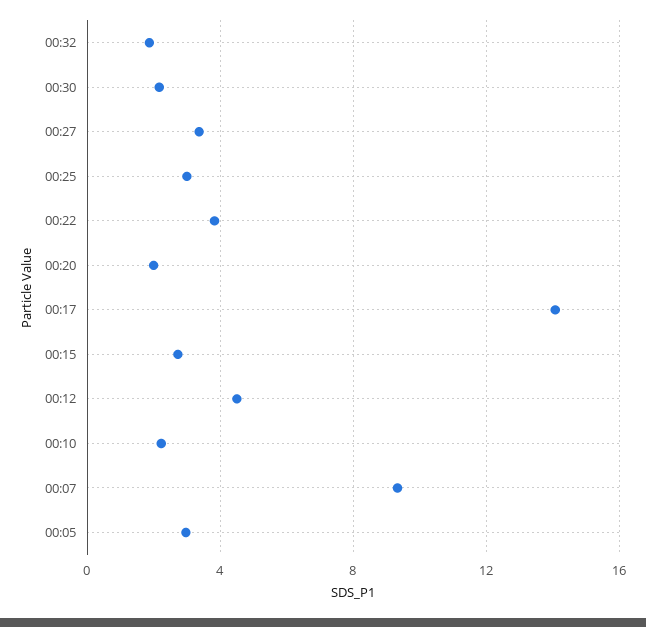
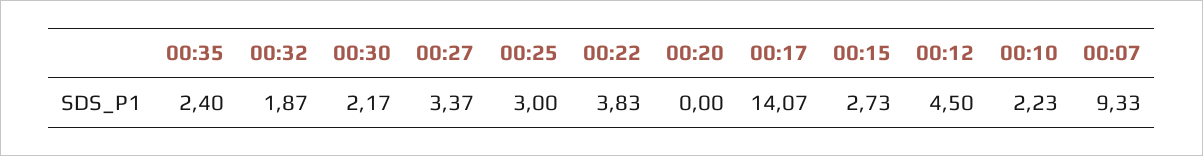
00:20: 2 -> 0
00:05: 3 -> none
00:35: none -> 2.4

